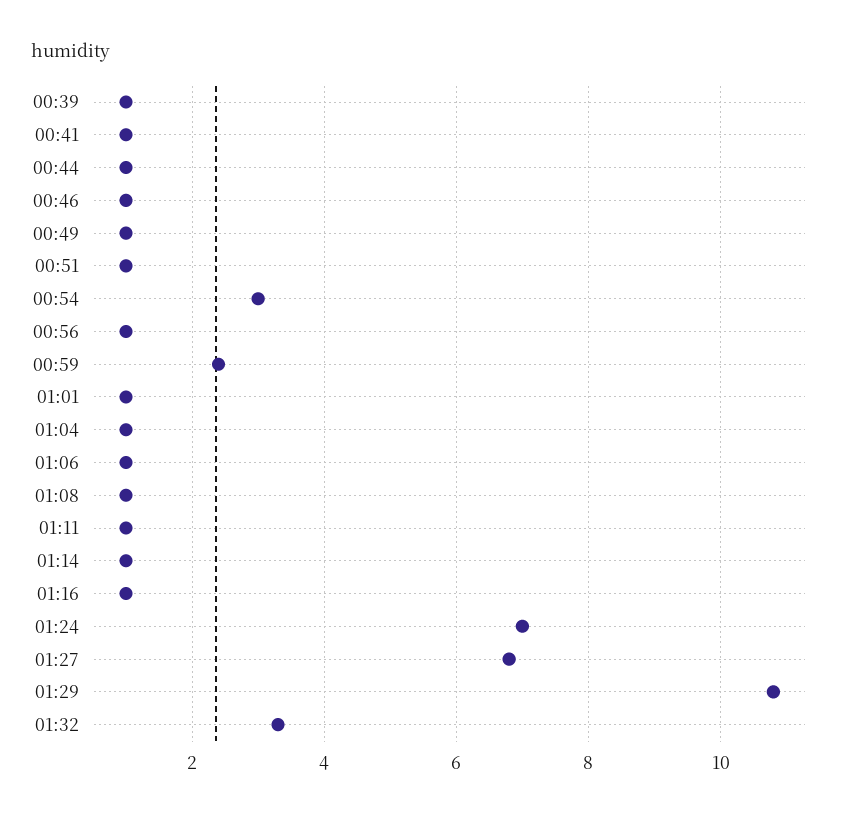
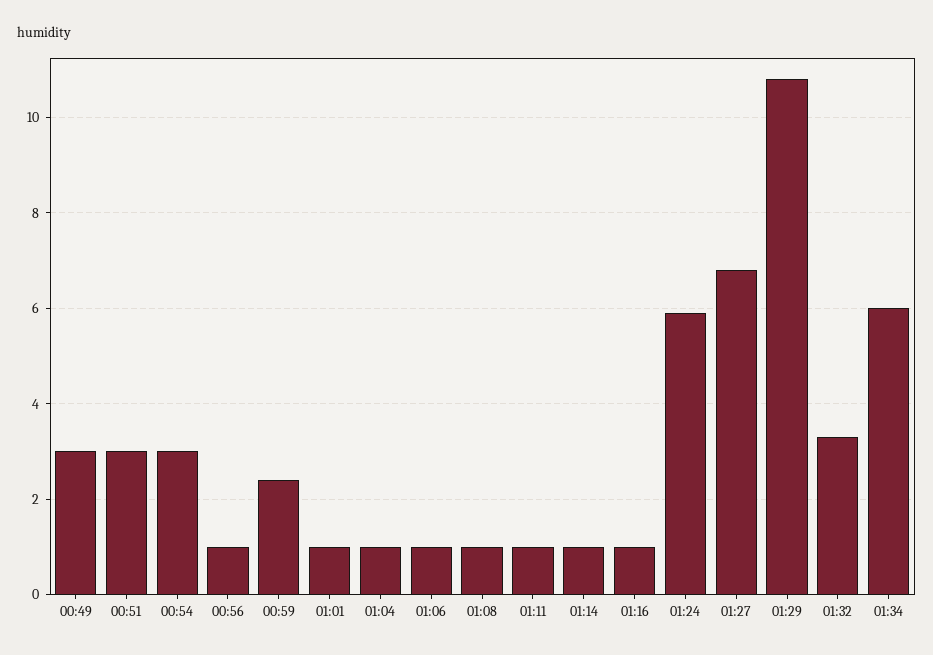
00:39: 1 -> none
00:41: 1 -> none
00:44: 1 -> none
00:46: 1 -> none
00:49: 1 -> 3
00:51: 1 -> 3
01:24: 7 -> 6
01:34: none -> 6

